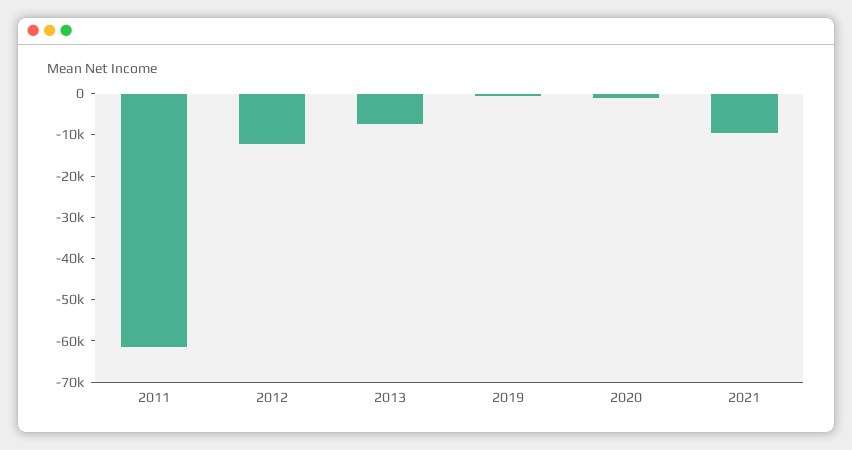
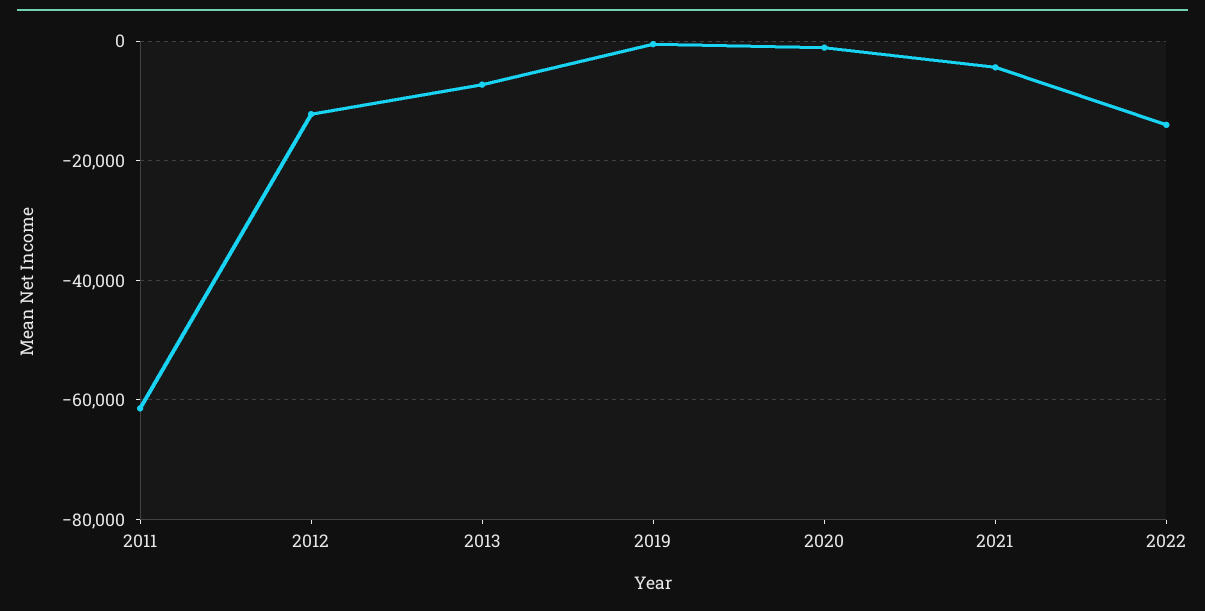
2021: -10000 -> -4000
2022: none -> -14000

